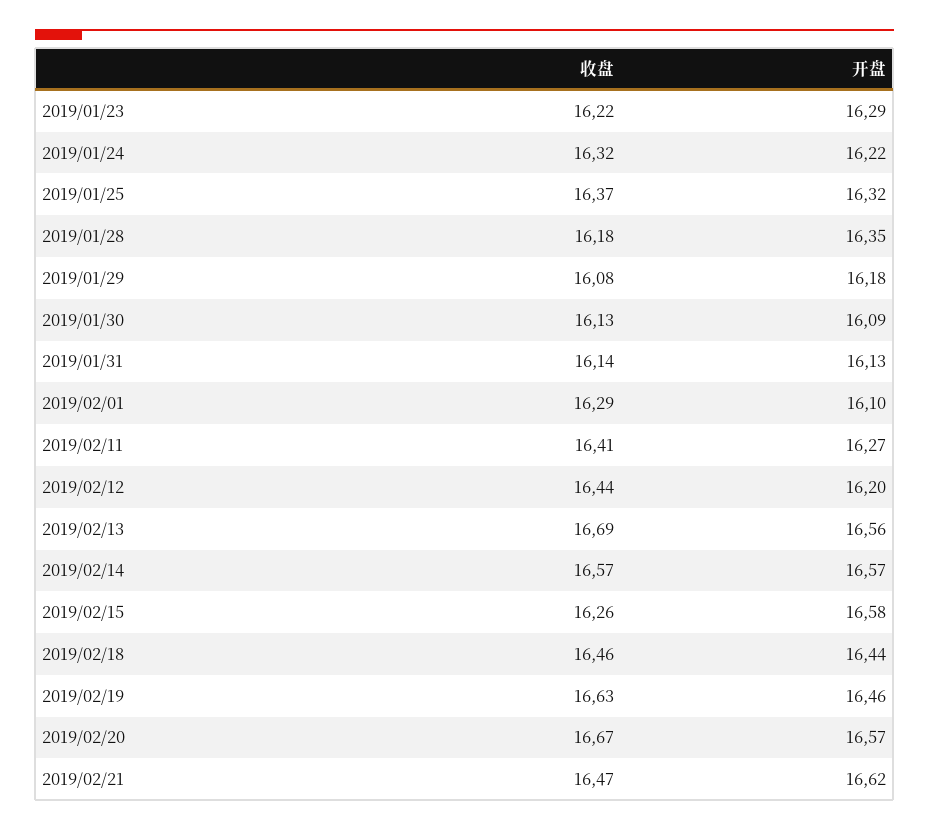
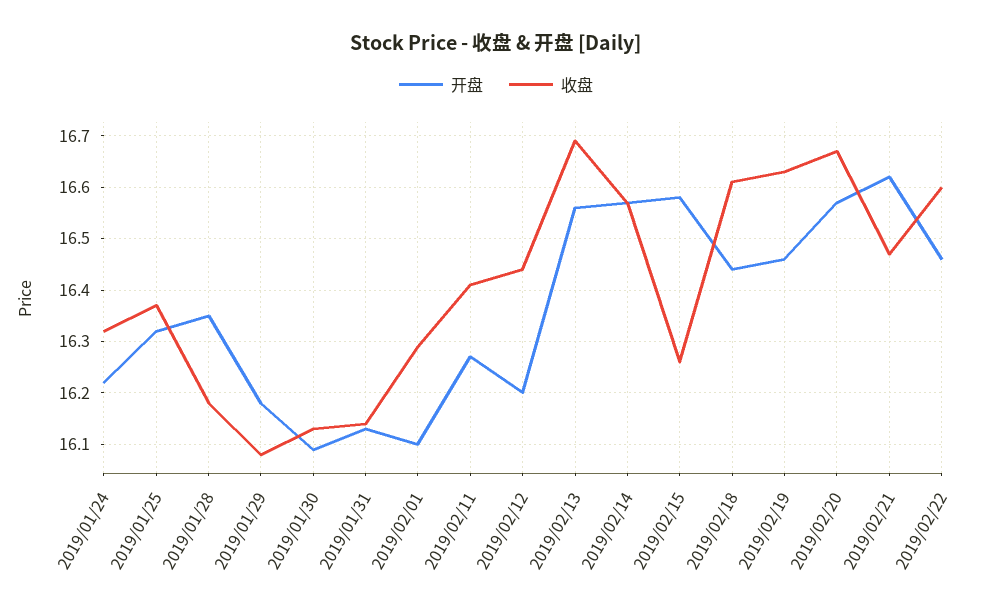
收盘, 2019/01/23: 16.22 -> none
开盘, 2019/01/23: 16.29 -> none
收盘, 2019/02/18: 16.46 -> 16.6
开盘, 2019/02/22: none -> 16.45
收盘, 2019/02/22: none -> 16.6

